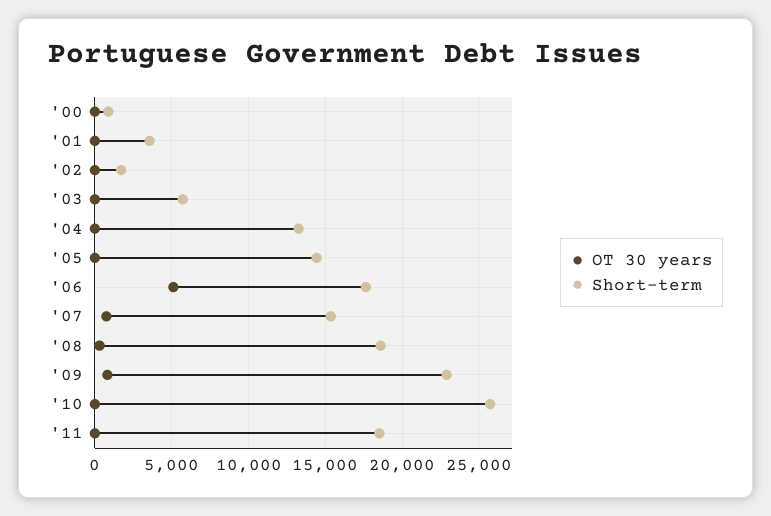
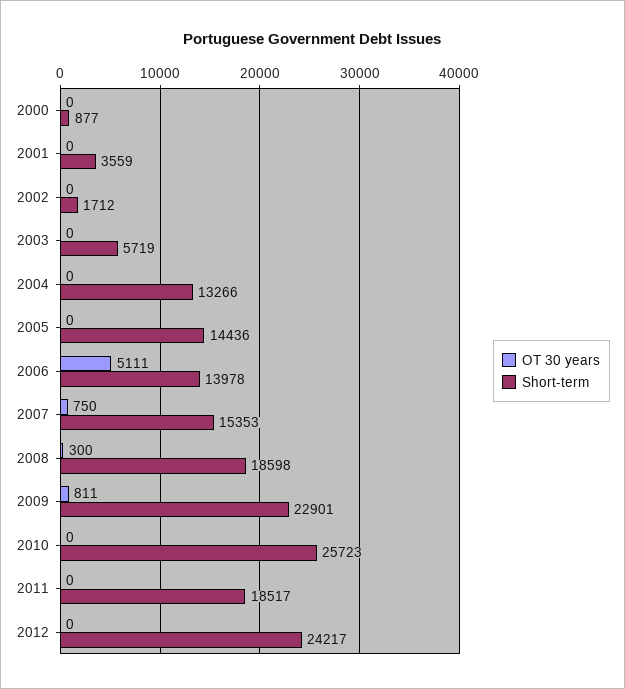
Short-term, '06: 17500 -> 13978
OT 30 years, 2012: none -> 0
Short-term, 2012: none -> 24217

